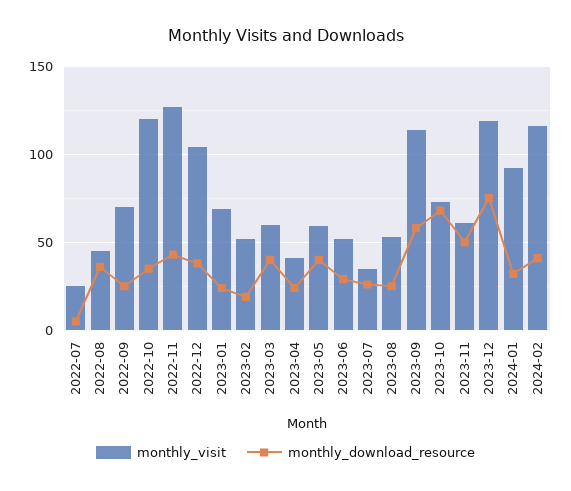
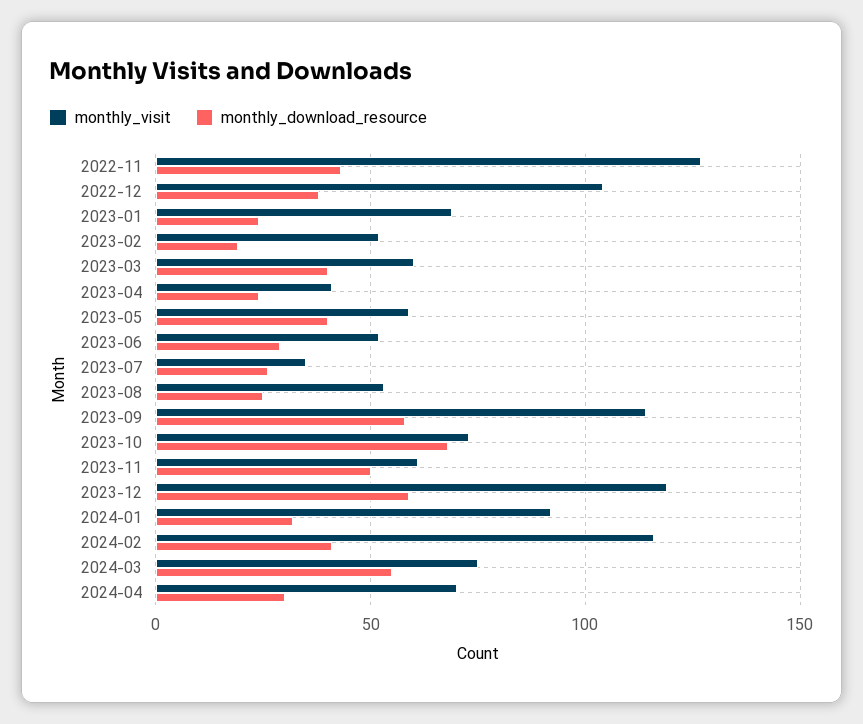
monthly_visit, 2022-07: 25 -> none
monthly_download_resource, 2022-07: 5 -> none
monthly_visit, 2022-08: 45 -> none
monthly_download_resource, 2022-08: 35 -> none
monthly_visit, 2022-09: 70 -> none
monthly_download_resource, 2022-09: 25 -> none
monthly_visit, 2022-10: 120 -> none
monthly_download_resource, 2022-10: 35 -> none
monthly_download_resource, 2023-12: 75 -> 60
monthly_visit, 2024-03: none -> 75
monthly_download_resource, 2024-03: none -> 55
monthly_visit, 2024-04: none -> 70
monthly_download_resource, 2024-04: none -> 30

